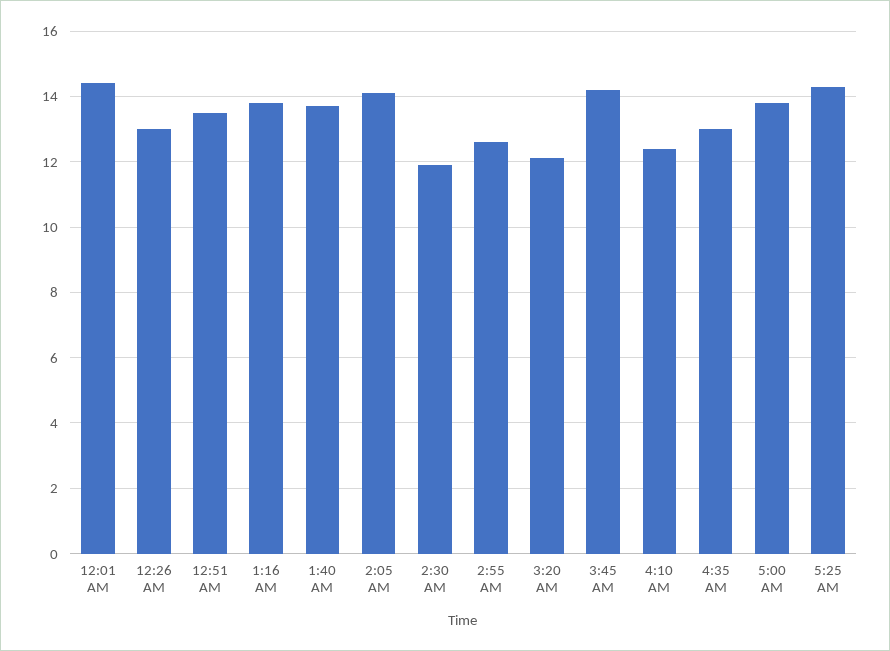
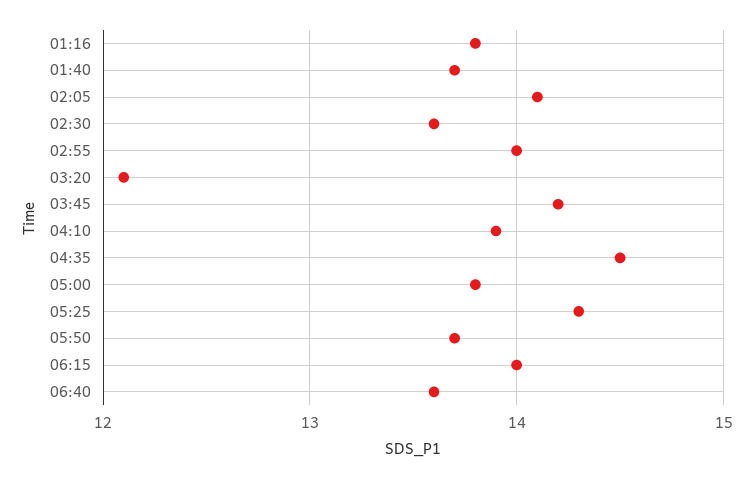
12:01 AM: 14.5 -> none
12:26 AM: 13 -> none
12:51 AM: 13.5 -> none
2:30 AM: 12 -> 13.6
2:55 AM: 12.5 -> 14
4:10 AM: 12.5 -> 13.9
4:35 AM: 13 -> 14.5
05:50: none -> 13.7
06:15: none -> 14
06:40: none -> 13.6

